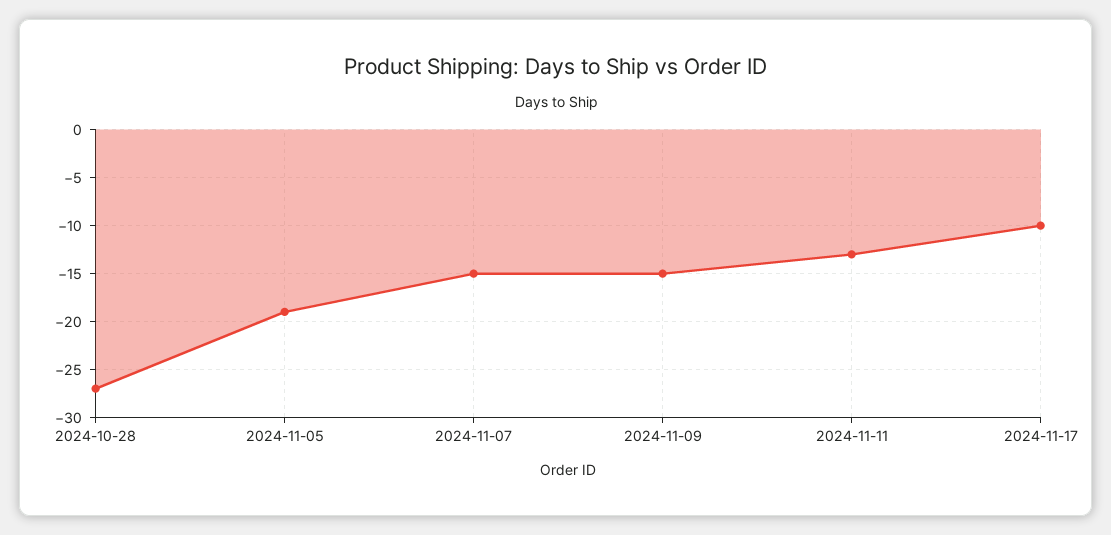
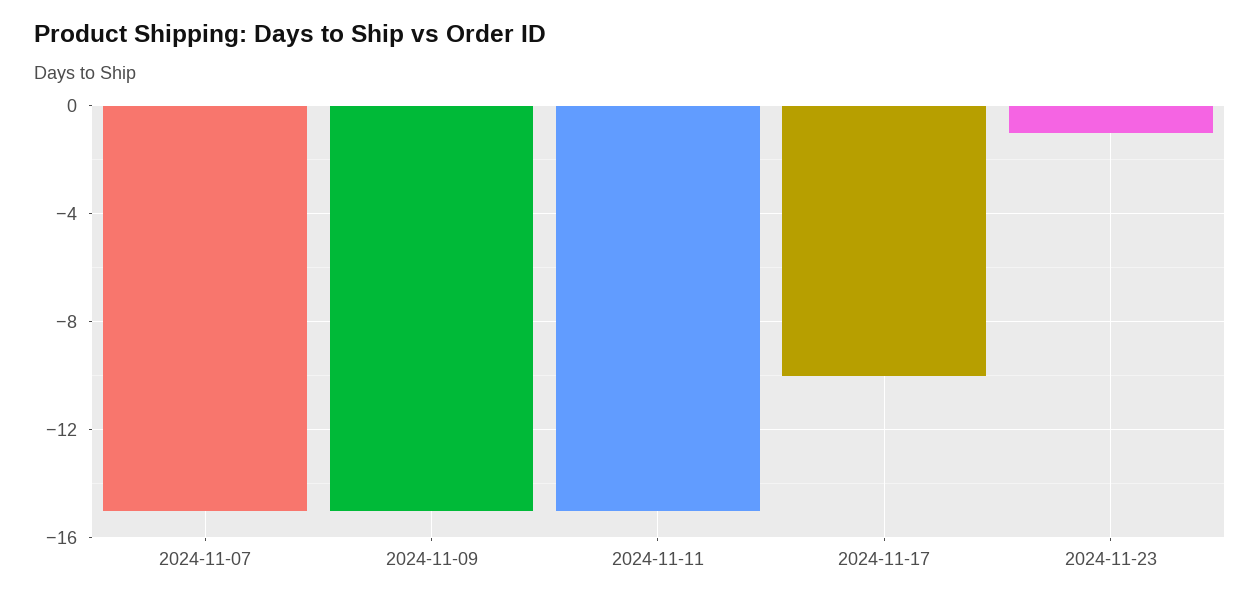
2024-10-28: -27 -> none
2024-11-05: -19 -> none
2024-11-11: -13 -> -15
2024-11-23: none -> -1

